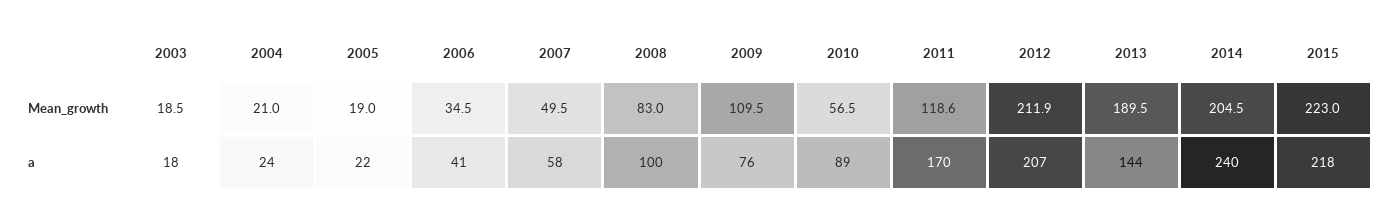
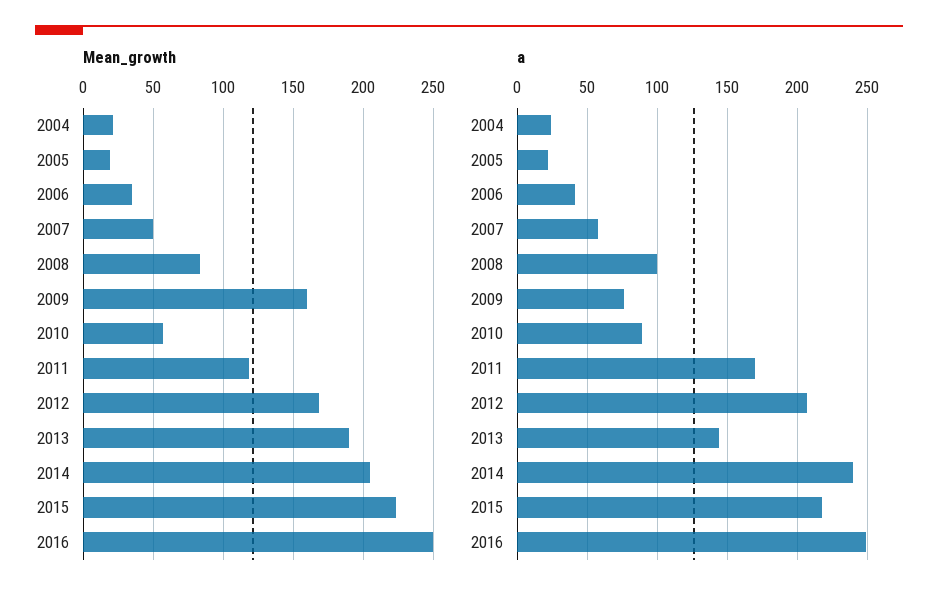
Mean_growth, 2003: 18.5 -> none
Mean_growth, 2009: 109.5 -> 160
Mean_growth, 2012: 211.9 -> 170
a, 2003: 18 -> none
Mean_growth, 2016: none -> 250
a, 2016: none -> 250

